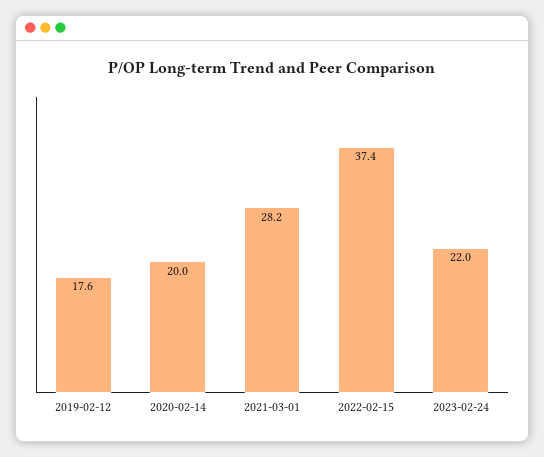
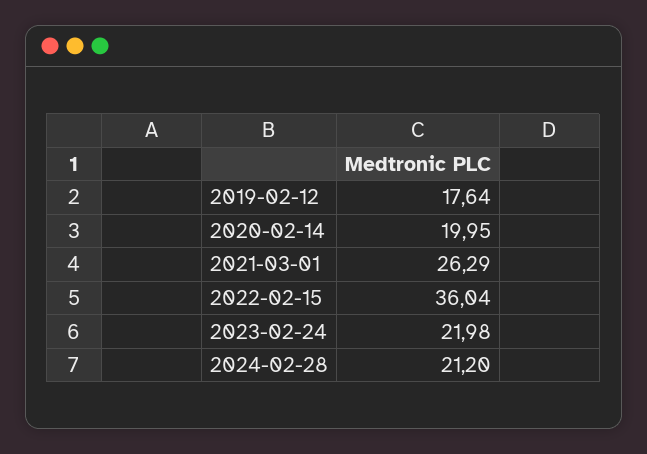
2021-03-01: 28.2 -> 26.29
2022-02-15: 37.4 -> 36.04
2024-02-28: none -> 21.2

